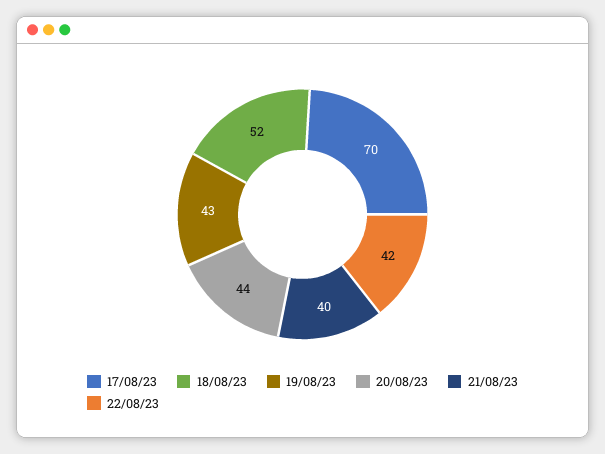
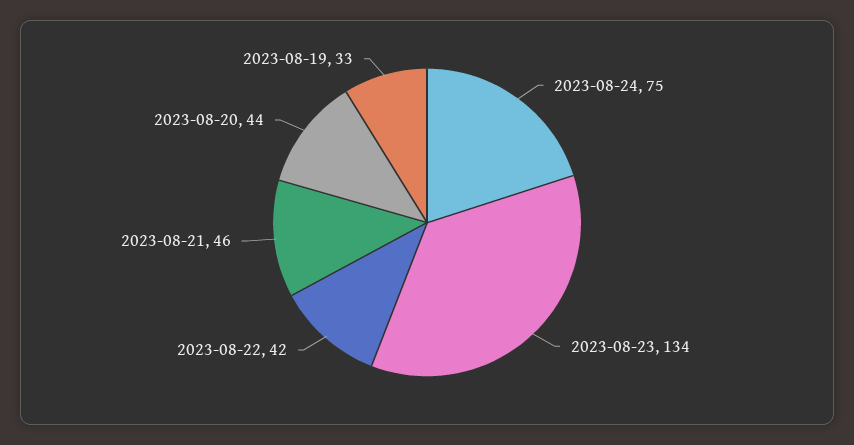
17/08/23: 70 -> none
18/08/23: 52 -> none
19/08/23: 43 -> 33
21/08/23: 40 -> 46
2023-08-24: none -> 75
2023-08-23: none -> 134

